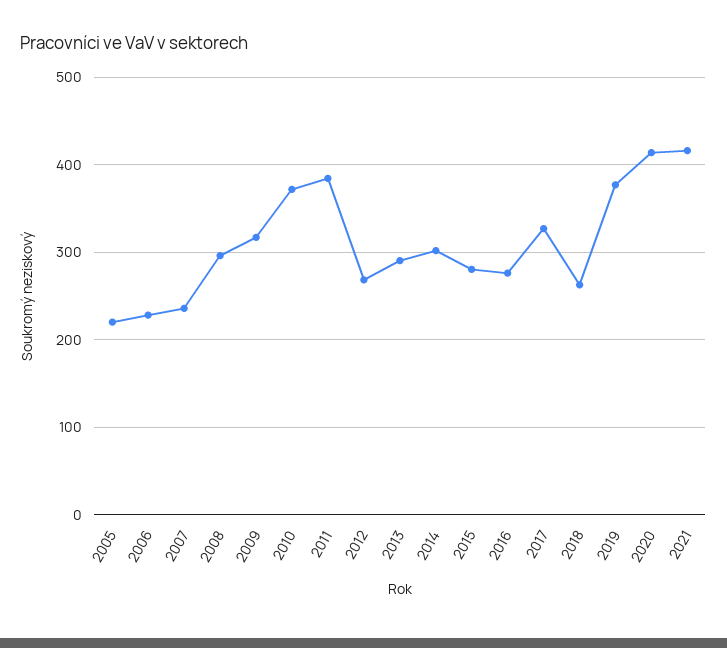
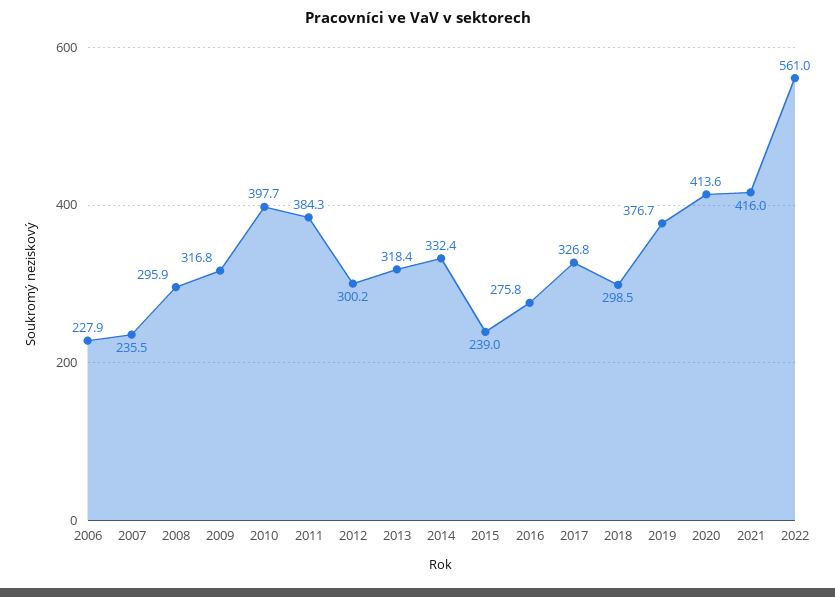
2005: 220 -> none
2010: 370 -> 397.7
2012: 270 -> 300.2
2013: 290 -> 318.4
2014: 300 -> 332.4
2015: 280 -> 239
2018: 260 -> 298.5
2022: none -> 561

